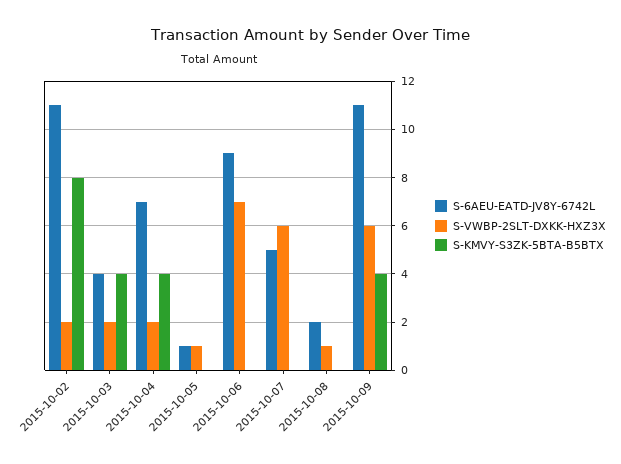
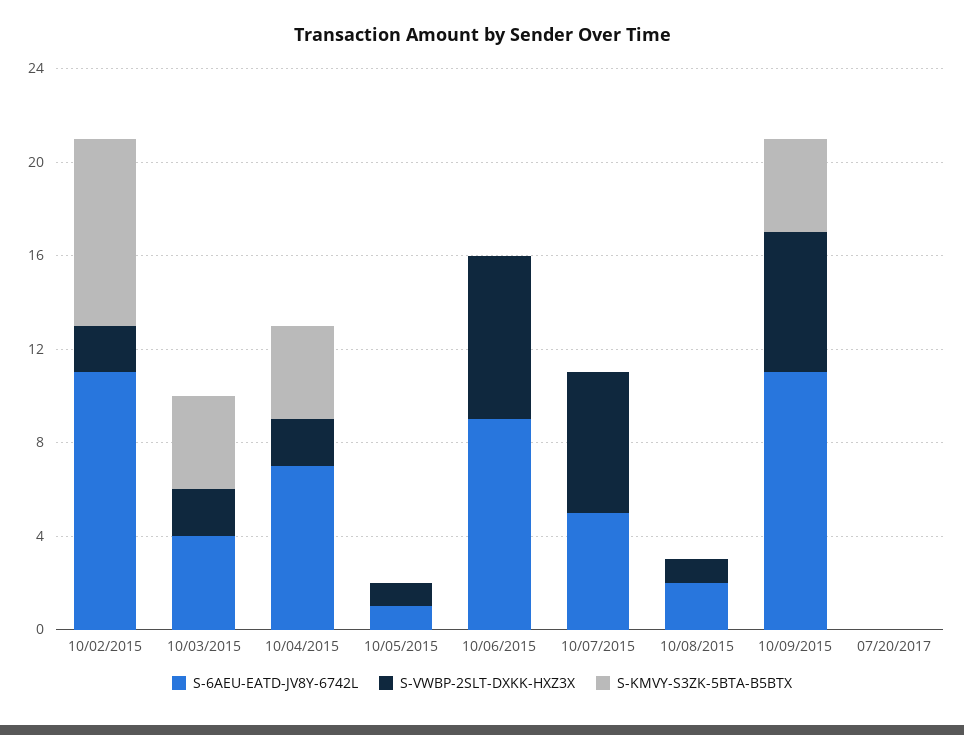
S-6AEU-EATD-JV8Y-6742L, 07/20/2017: none -> 0
S-VWBP-2SLT-DXKK-HXZ3X, 07/20/2017: none -> 0
S-KMVY-S3ZK-5BTA-B5BTX, 07/20/2017: none -> 0

